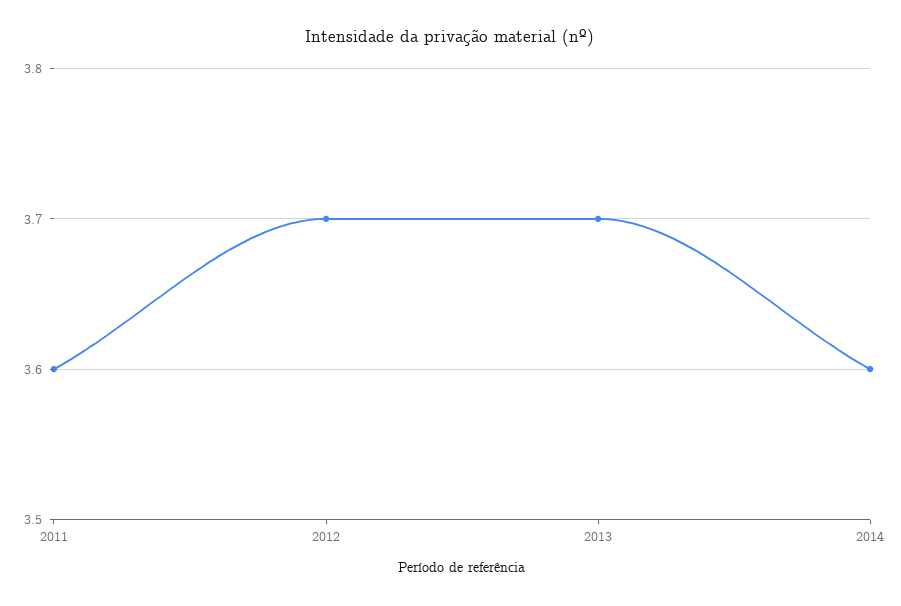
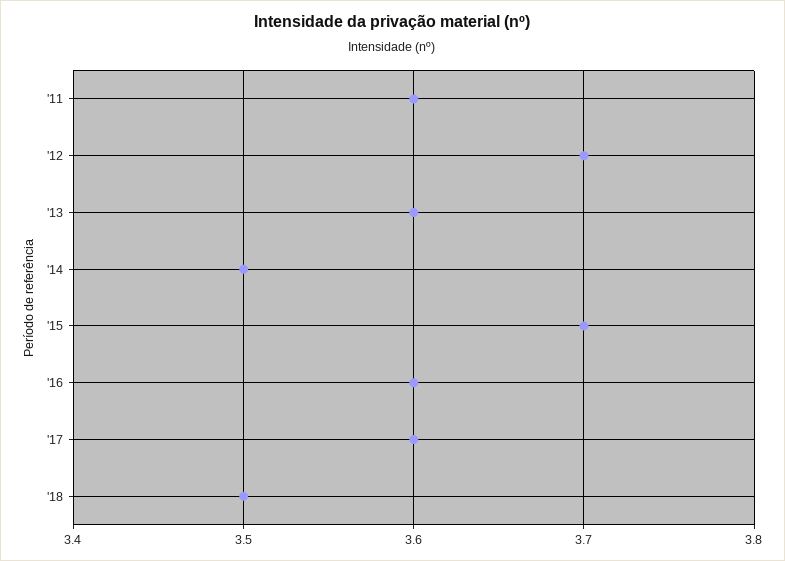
2013: 3.7 -> 3.6
2014: 3.6 -> 3.5
'15: none -> 3.7
'16: none -> 3.6
'17: none -> 3.6
'18: none -> 3.5

